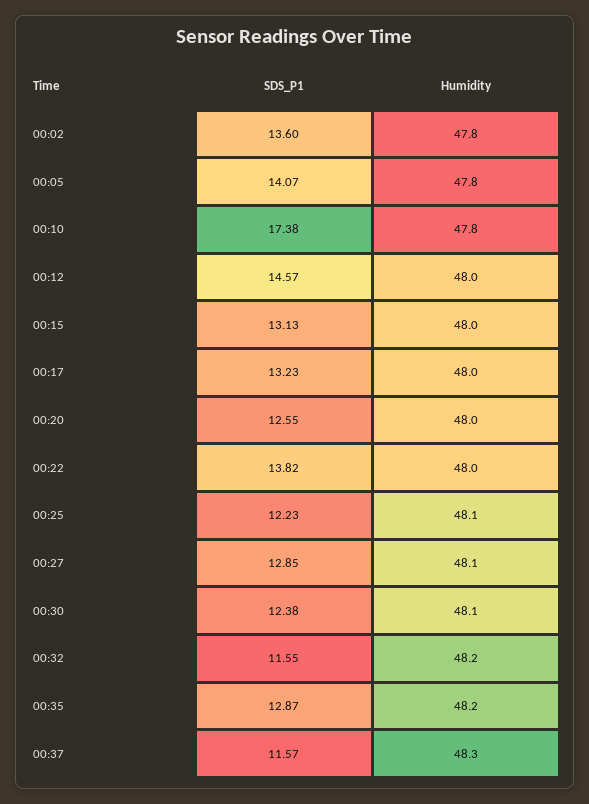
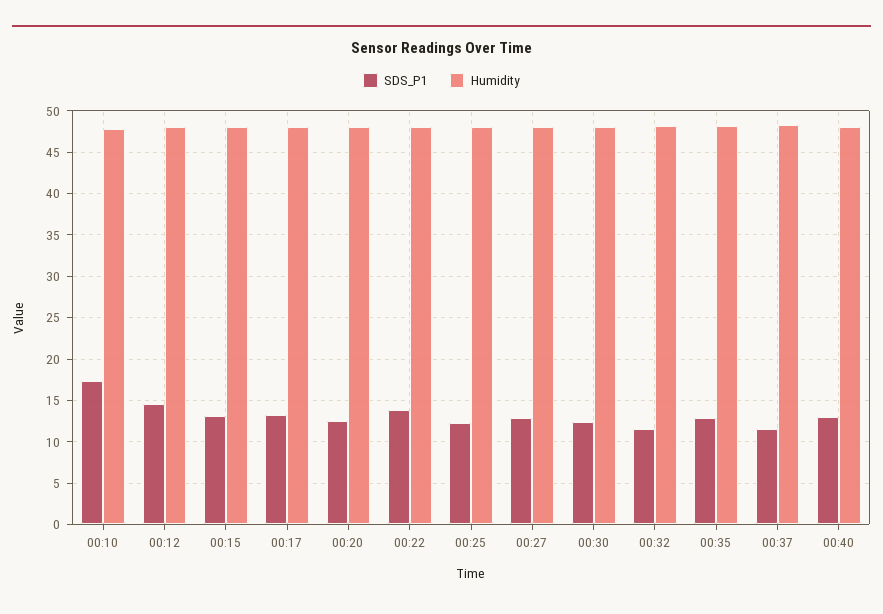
SDS_P1, 00:02: 13.6 -> none
Humidity, 00:02: 47.8 -> none
SDS_P1, 00:05: 14.07 -> none
Humidity, 00:05: 47.8 -> none
SDS_P1, 00:40: none -> 13
Humidity, 00:40: none -> 48

